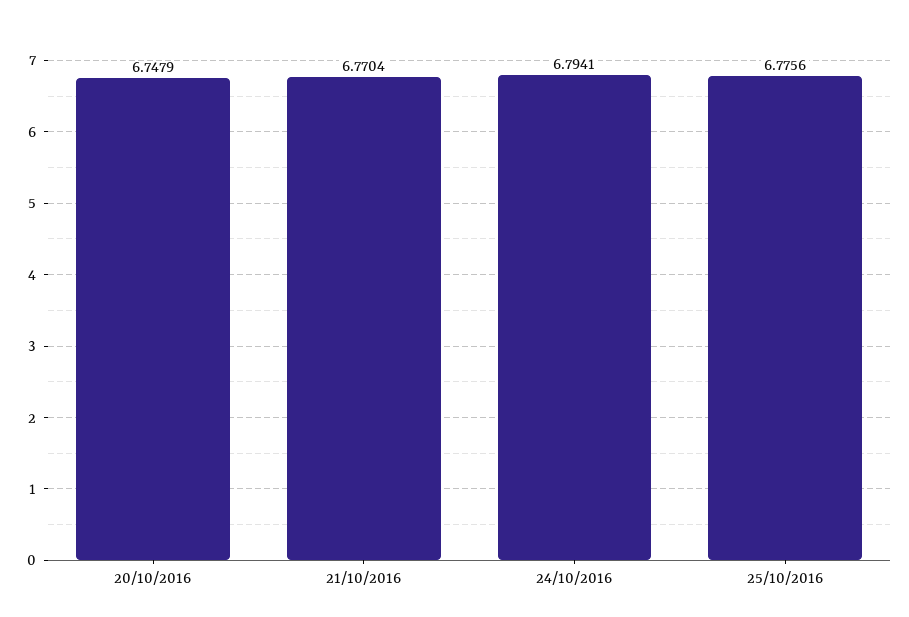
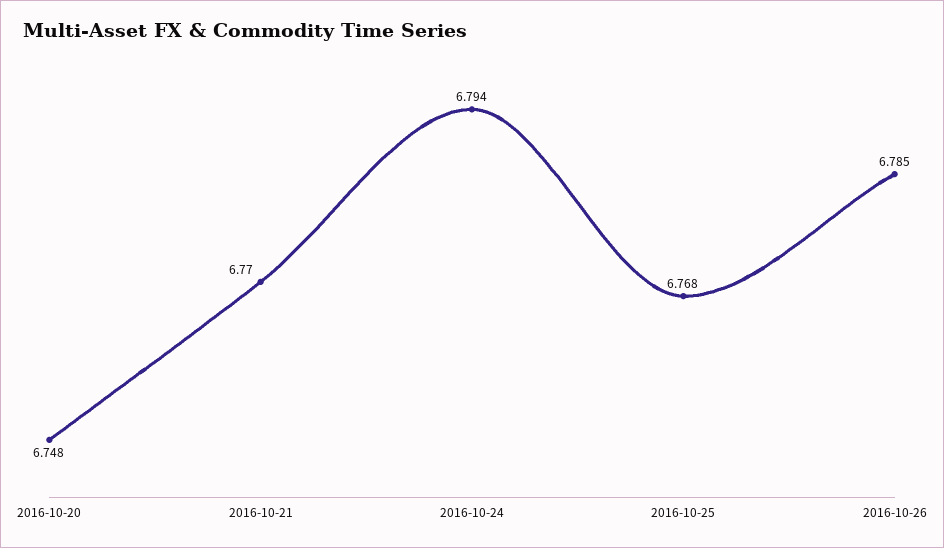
25/10/2016: 6.7756 -> 6.768
2016-10-26: none -> 6.785

